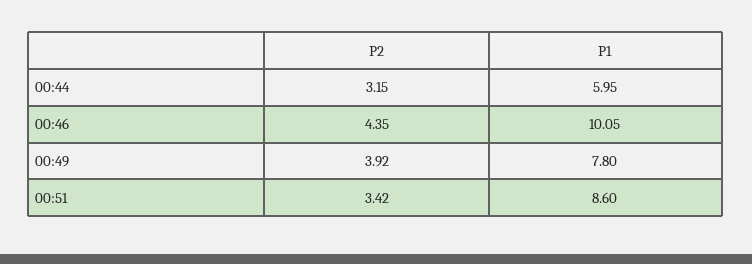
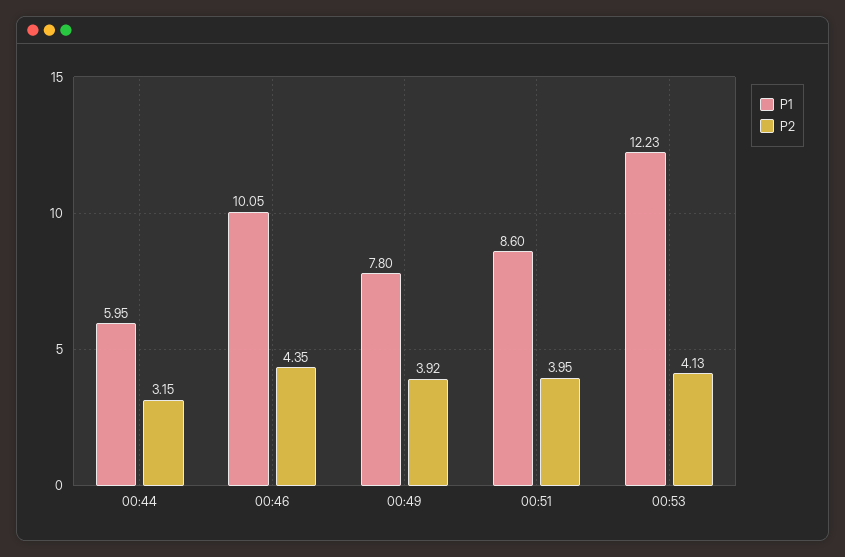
P2, 00:51: 3.42 -> 3.95
P1, 00:53: none -> 12.23
P2, 00:53: none -> 4.13

